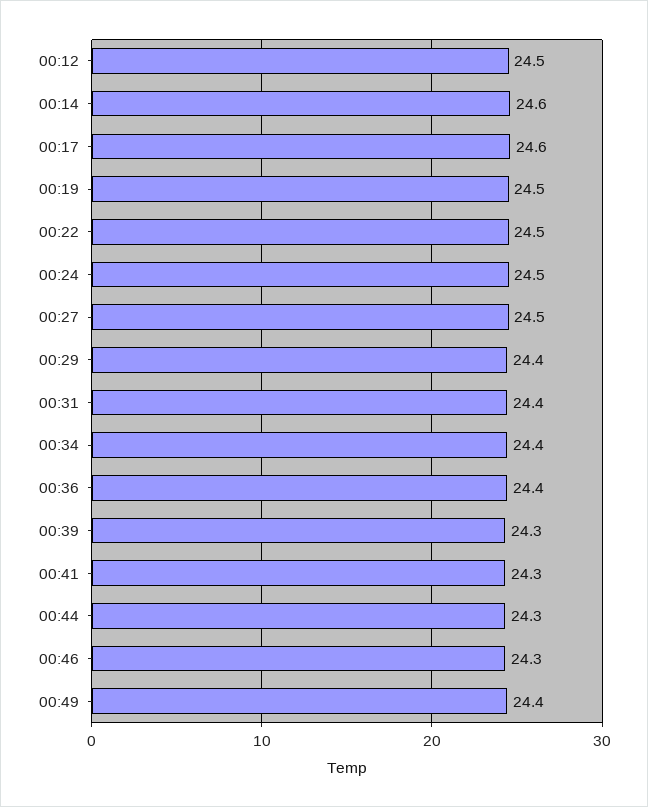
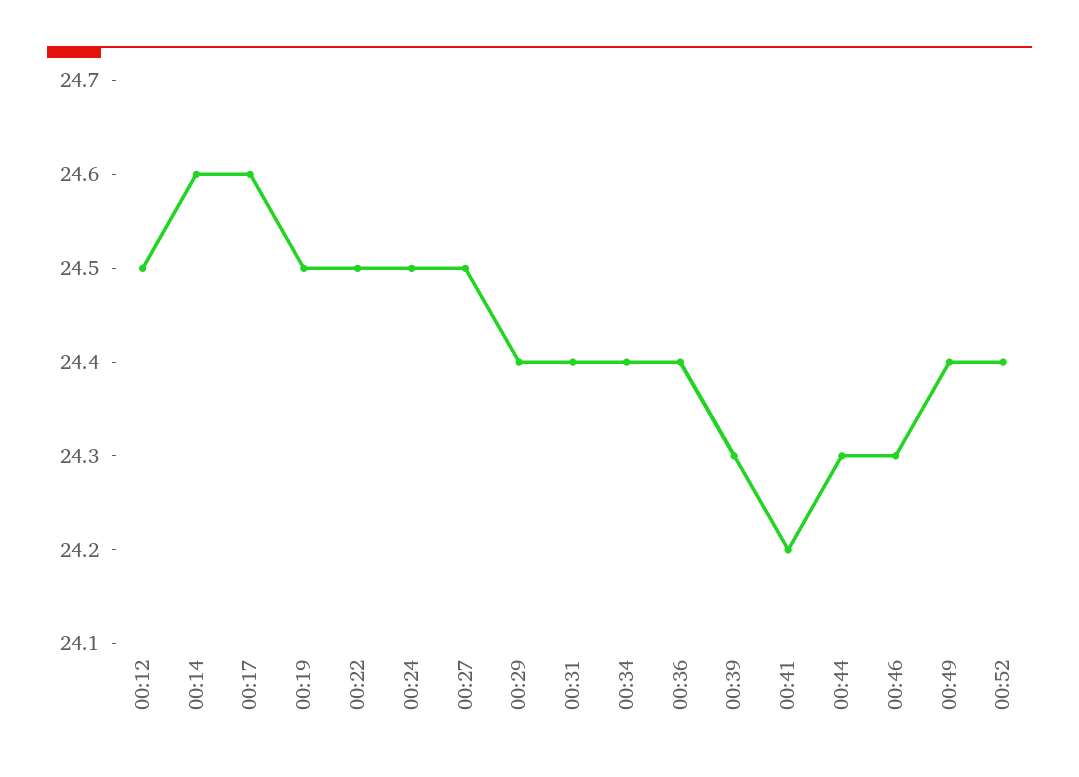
00:41: 24.3 -> 24.2
00:52: none -> 24.4

